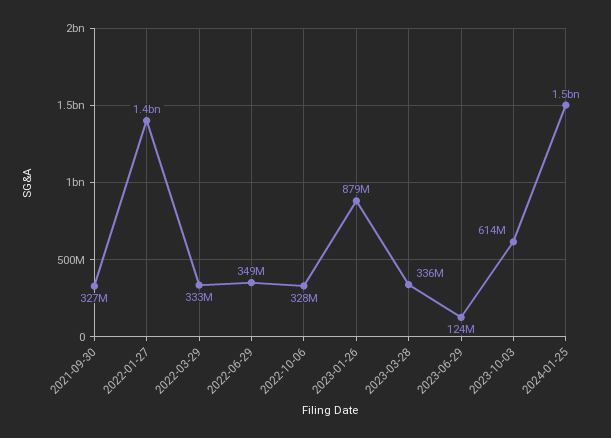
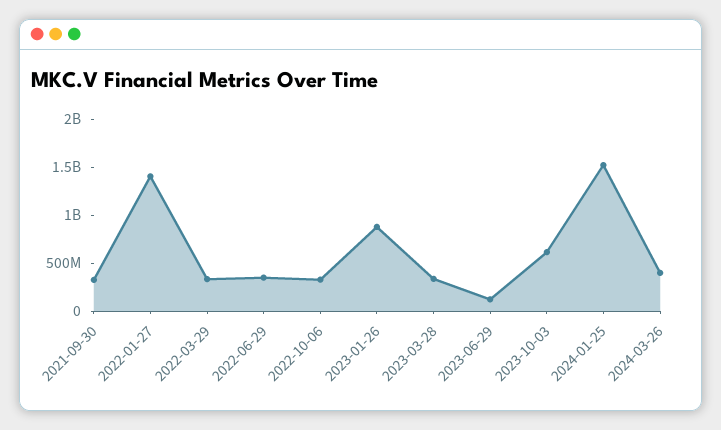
2024-03-26: none -> 400000000

